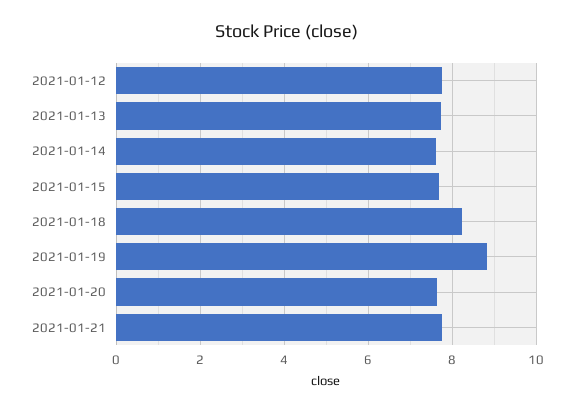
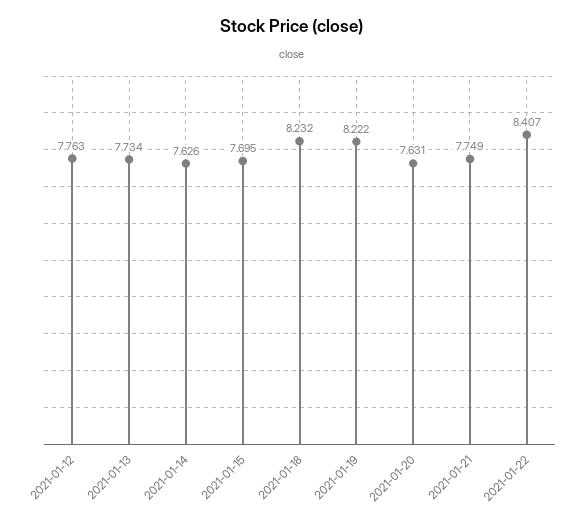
2021-01-19: 8.8 -> 8.222
2021-01-22: none -> 8.407

